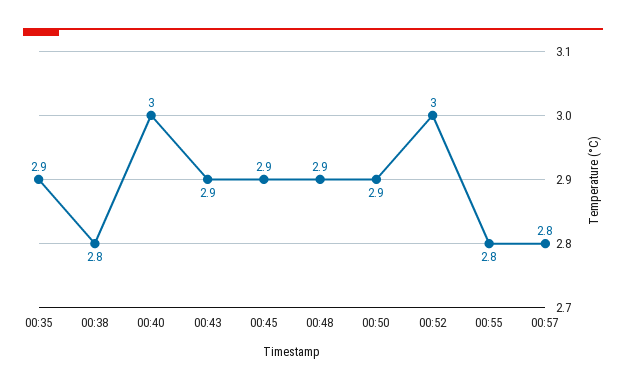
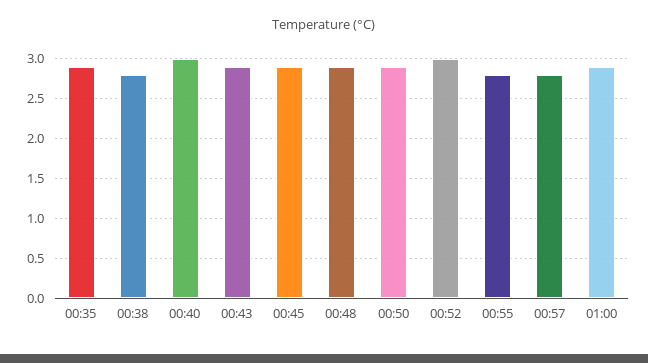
01:00: none -> 2.9

